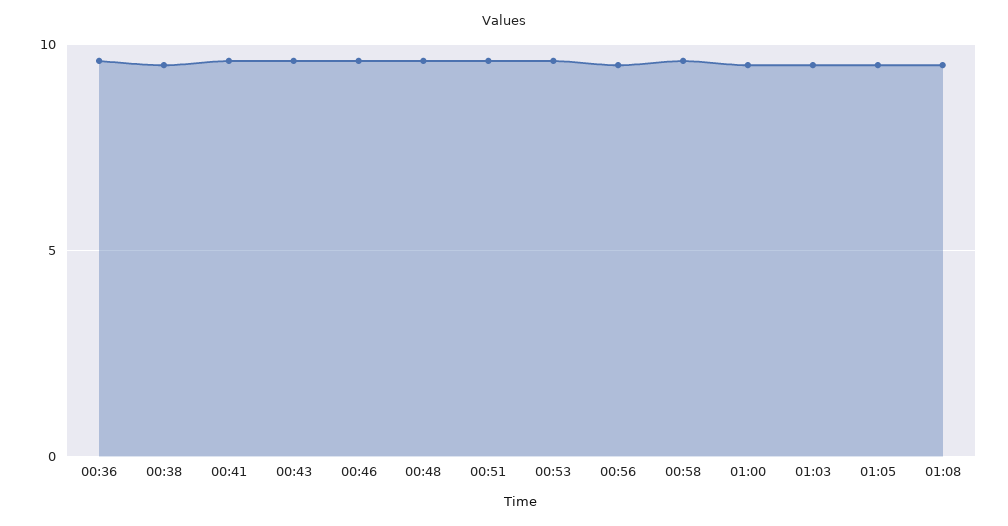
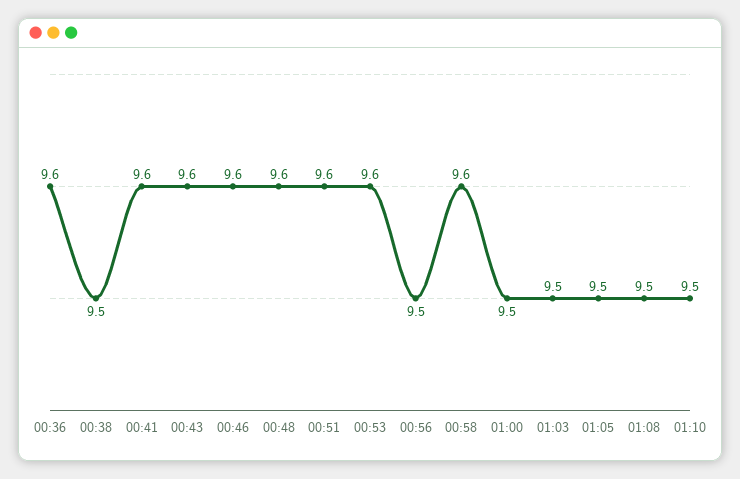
01:10: none -> 9.5

